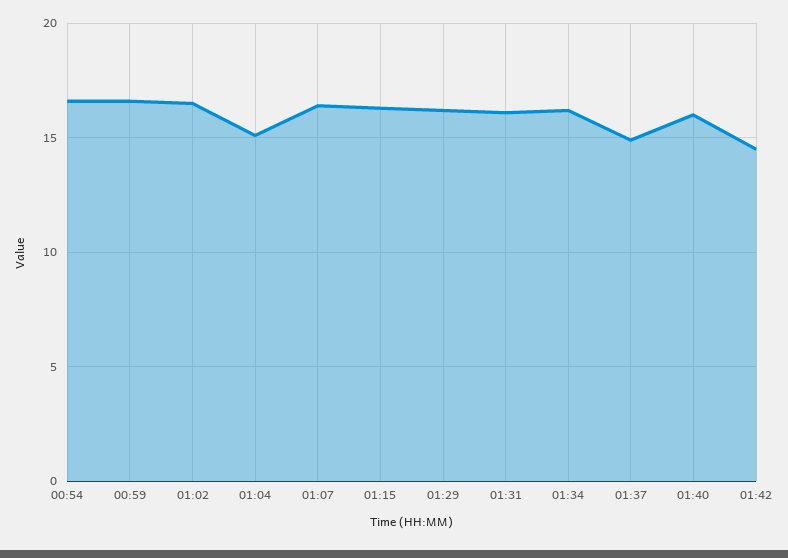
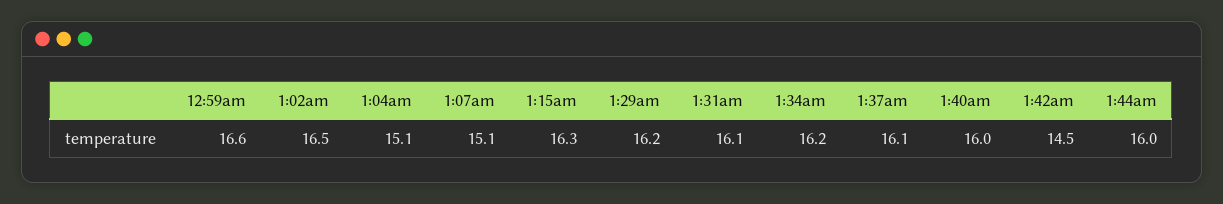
00:54: 16.5 -> none
01:07: 16.5 -> 15.1
01:37: 15 -> 16.1
1:44am: none -> 16

